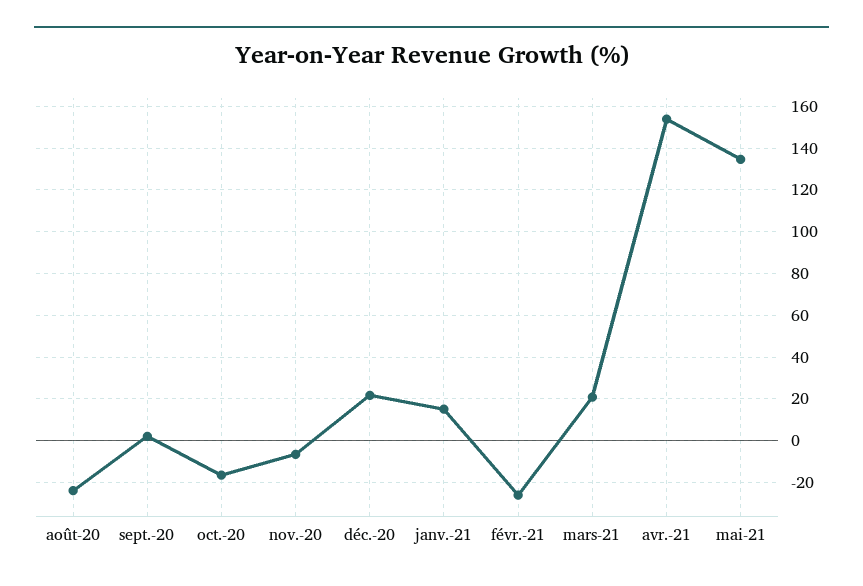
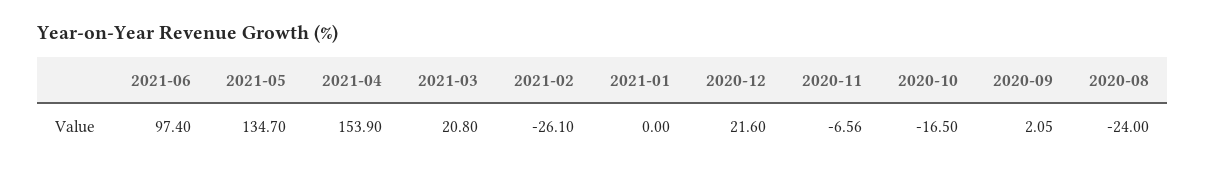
janv.-21: 15 -> 0
2021-06: none -> 97.4

